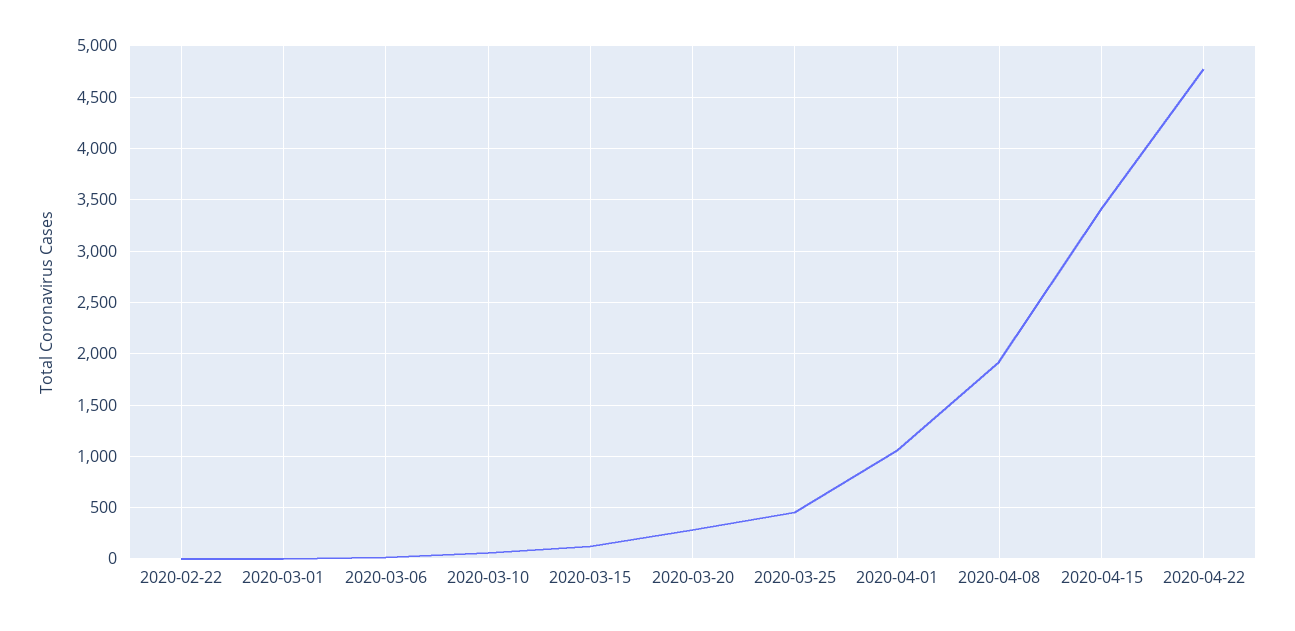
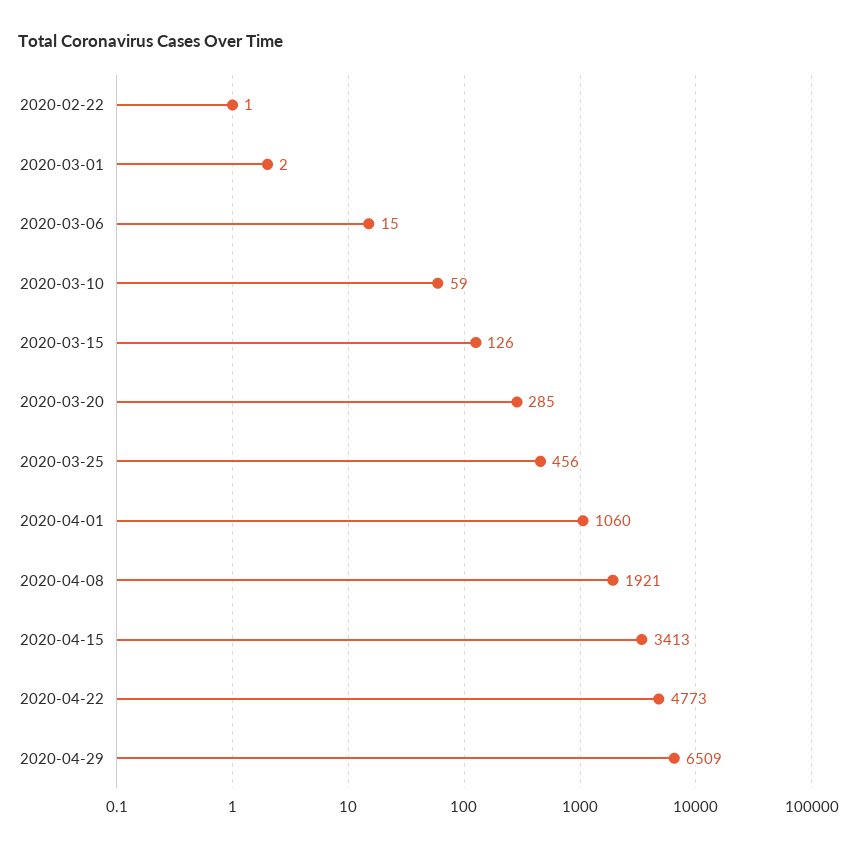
2020-04-29: none -> 6509

